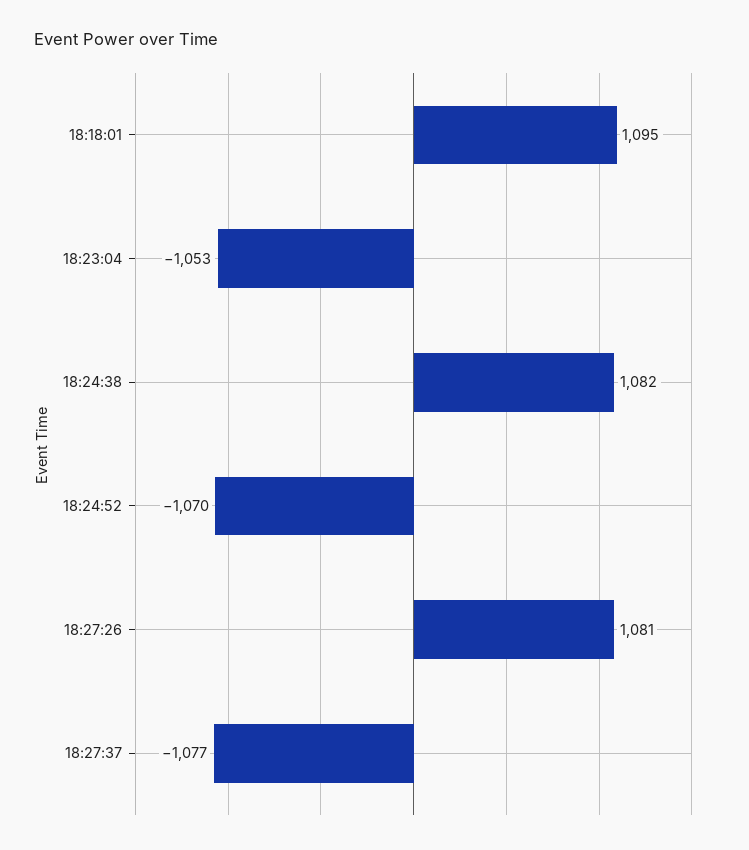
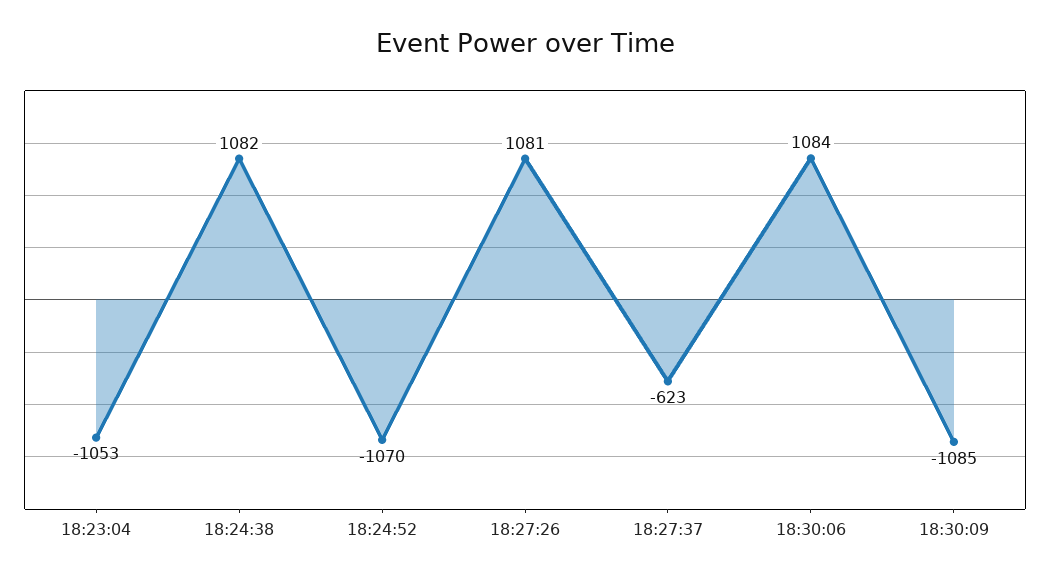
18:18:01: 1095 -> none
18:27:37: -1077 -> -623
18:30:06: none -> 1084
18:30:09: none -> -1085

